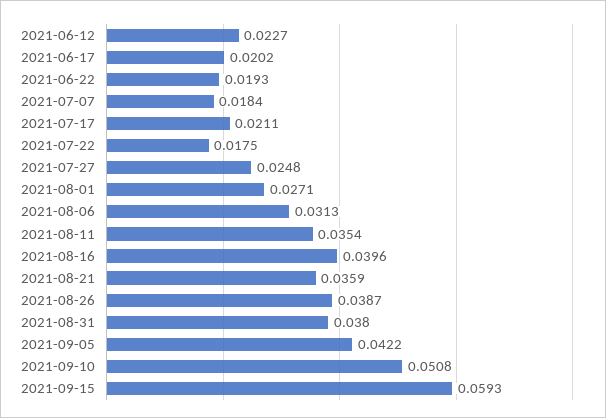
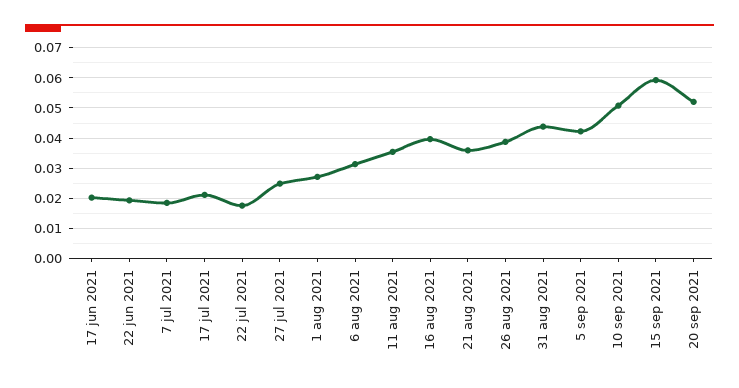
2021-06-12: 0.0227 -> none
2021-08-31: 0.038 -> 0.044
20 sep 2021: none -> 0.052

